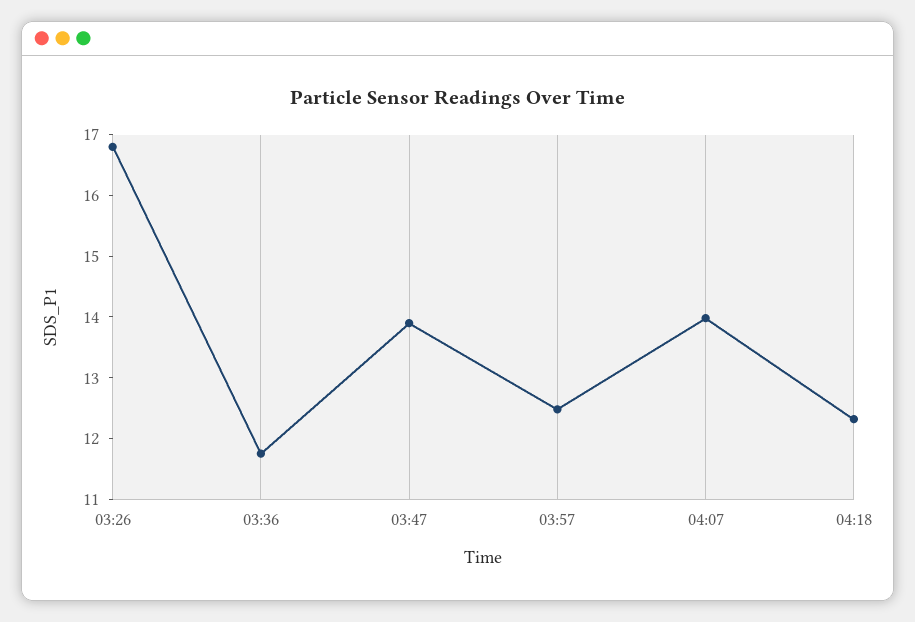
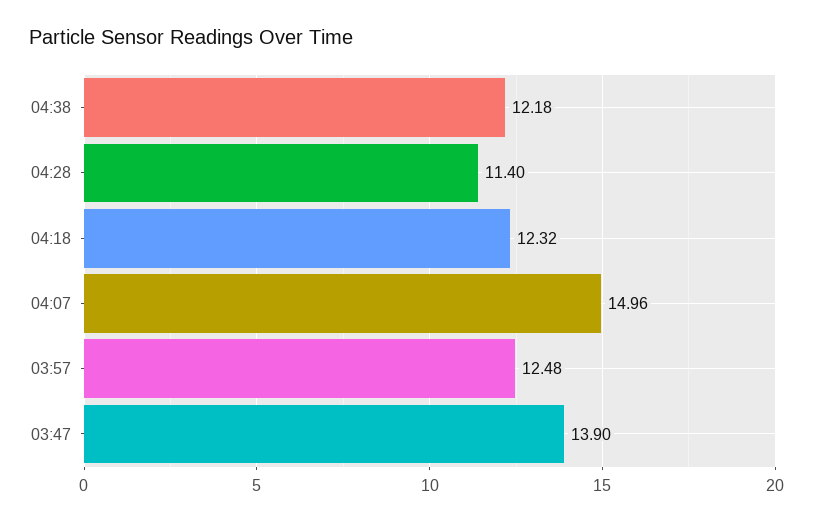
03:26: 16.8 -> none
03:36: 11.8 -> none
04:07: 14 -> 14.96
04:38: none -> 12.18
04:28: none -> 11.4

